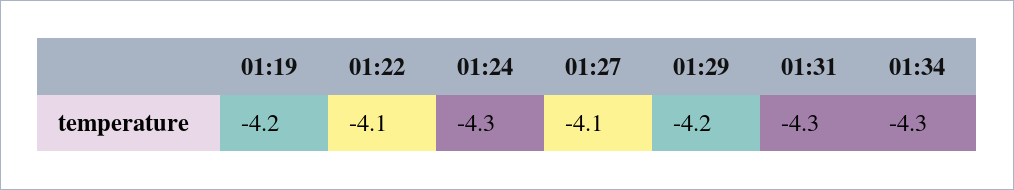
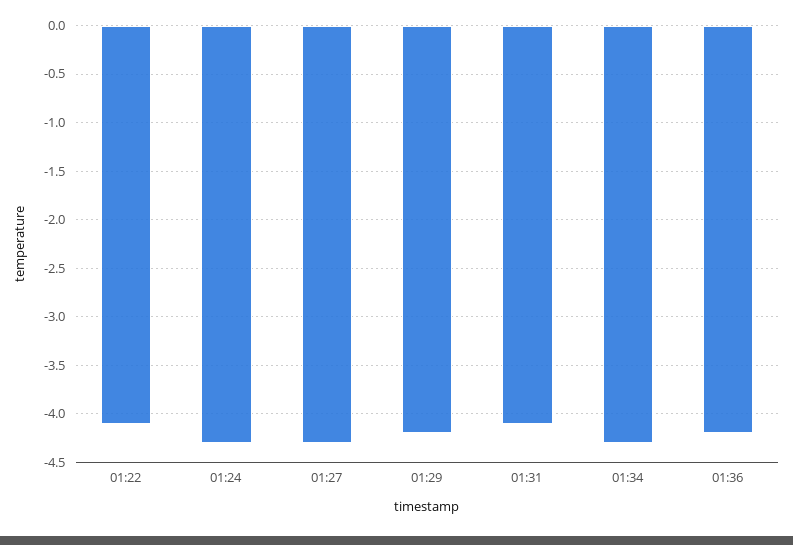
01:19: -4.2 -> none
01:27: -4.1 -> -4.3
01:31: -4.3 -> -4.1
01:36: none -> -4.2

